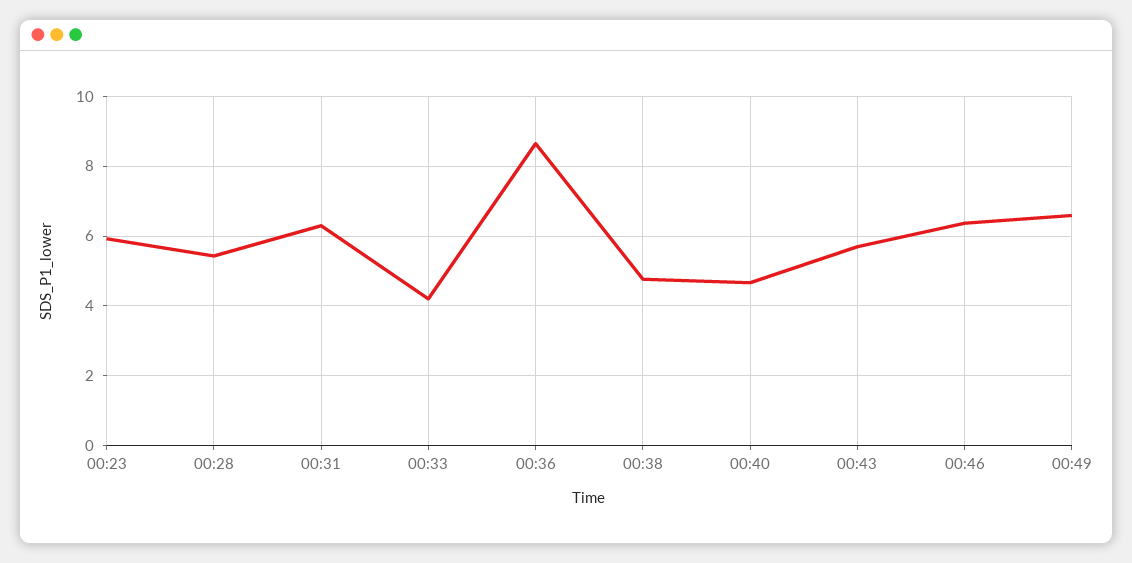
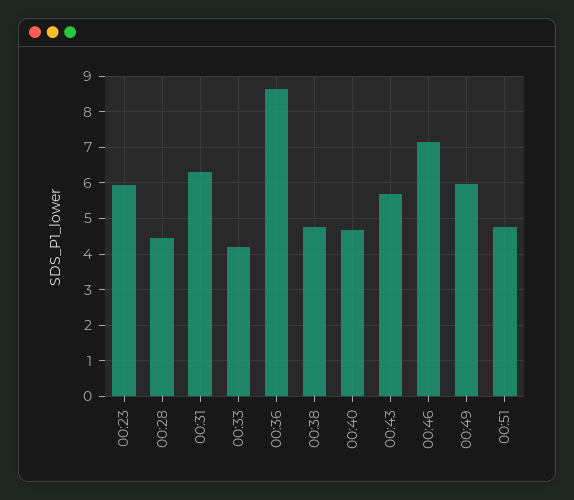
00:28: 5.4 -> 4.4
00:46: 6.4 -> 7.2
00:49: 6.6 -> 6
00:51: none -> 4.8

